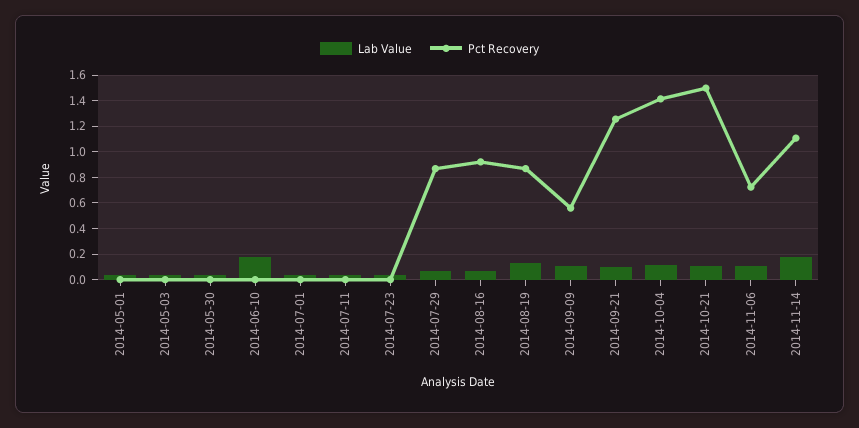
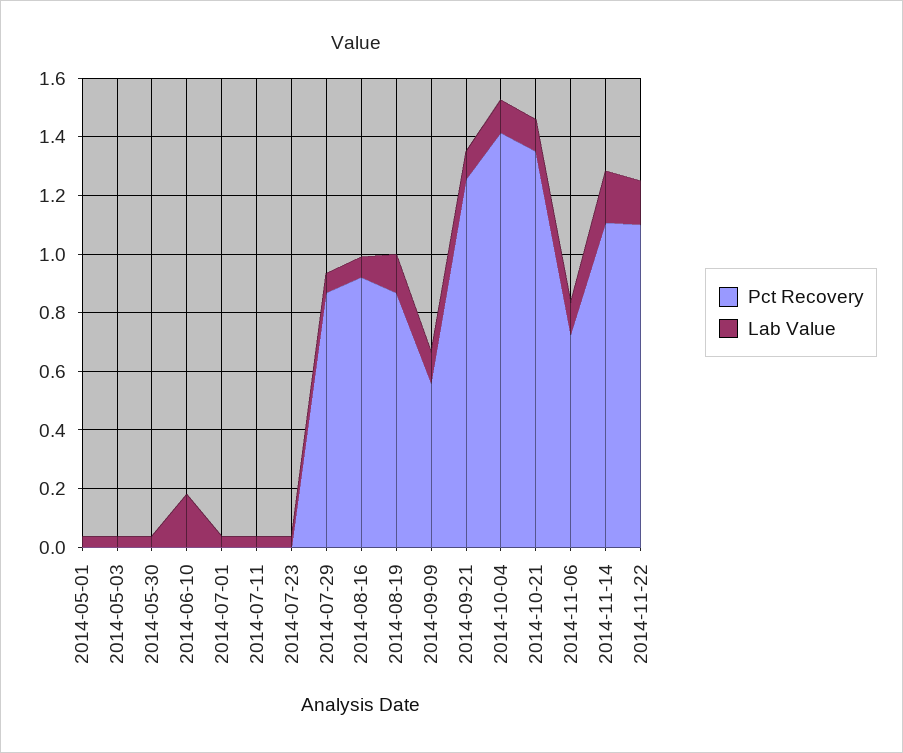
Pct Recovery, 2014-10-21: 1.5 -> 1.35
Pct Recovery, 2014-11-22: none -> 1.1
Lab Value, 2014-11-22: none -> 0.15

